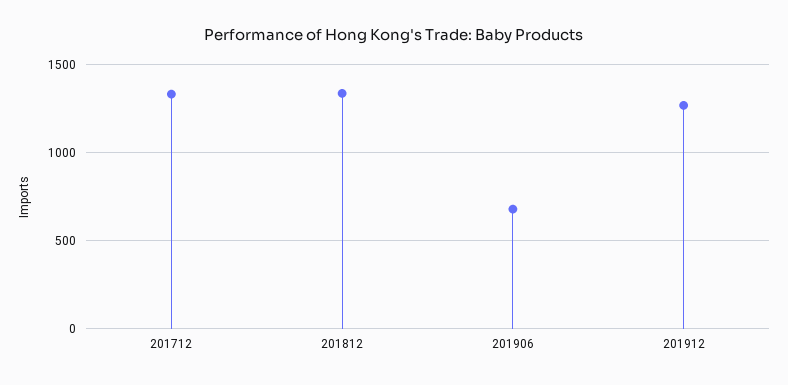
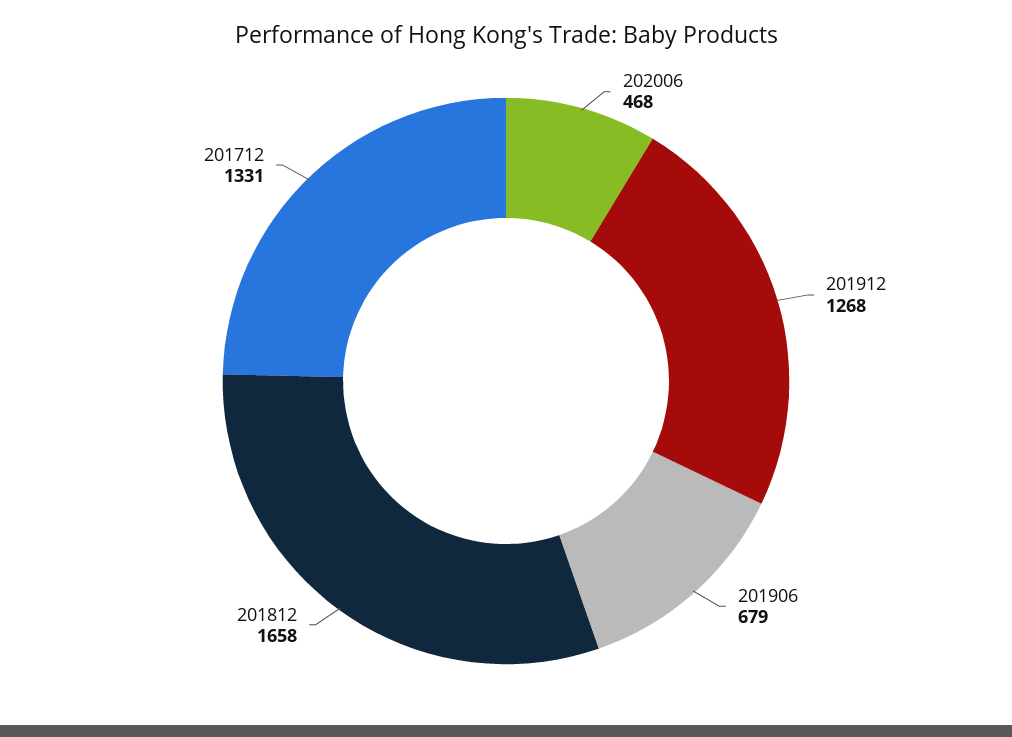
201812: 1350 -> 1658
202006: none -> 468

